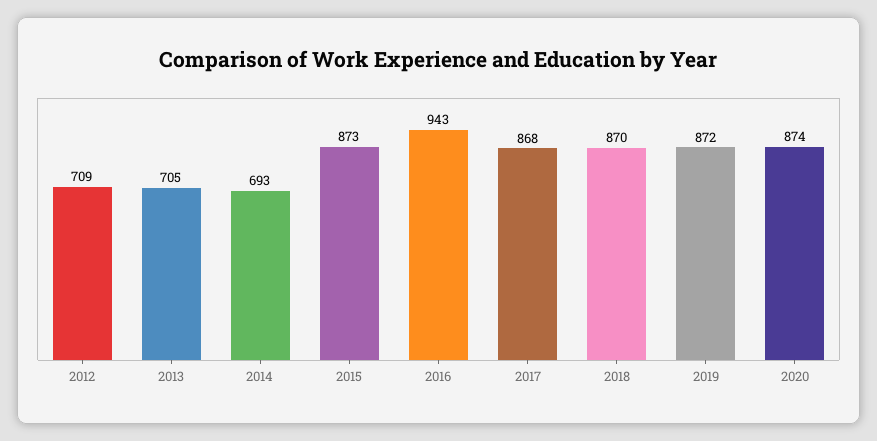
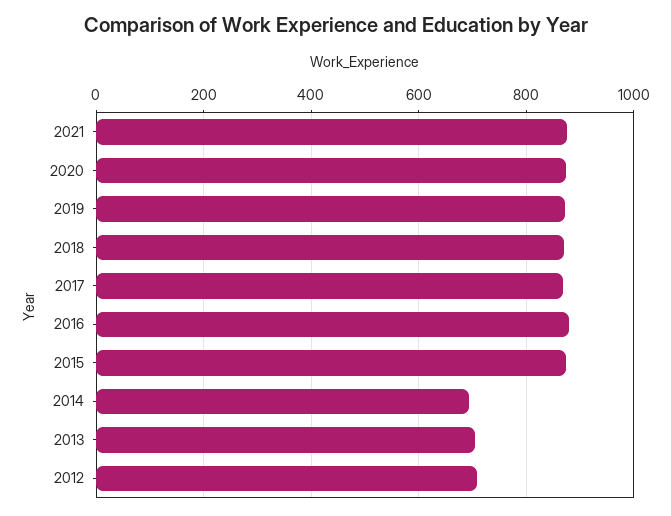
2016: 943 -> 880
2021: none -> 880

